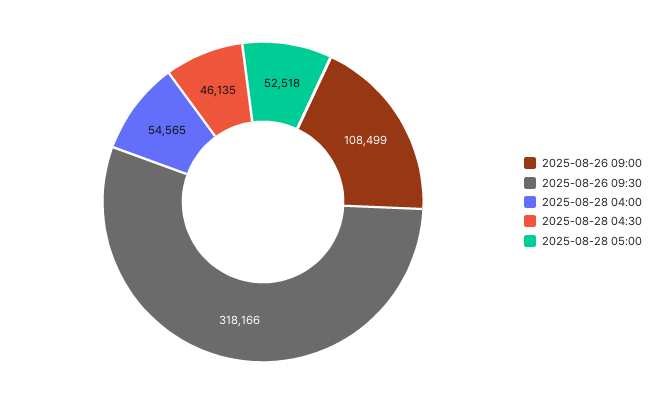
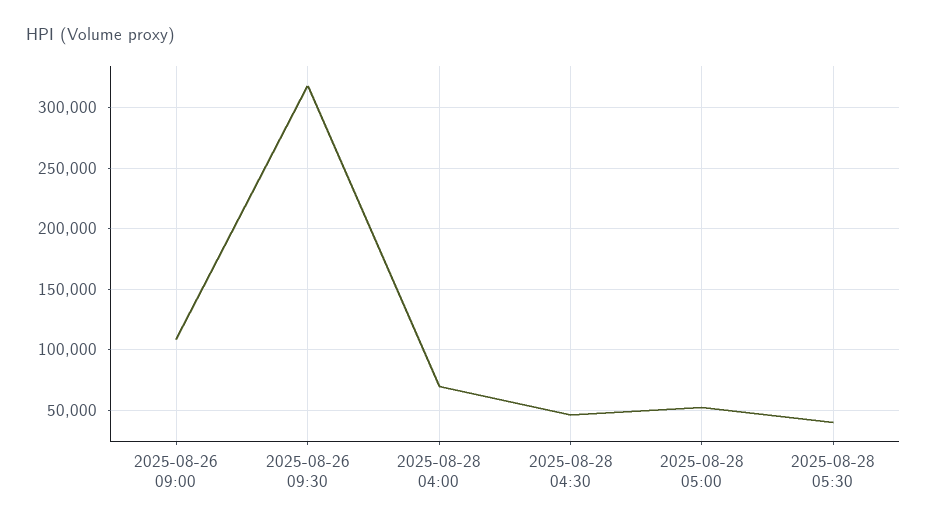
2025-08-28 04:00: 54565 -> 70000
2025-08-28 05:30: none -> 40000

